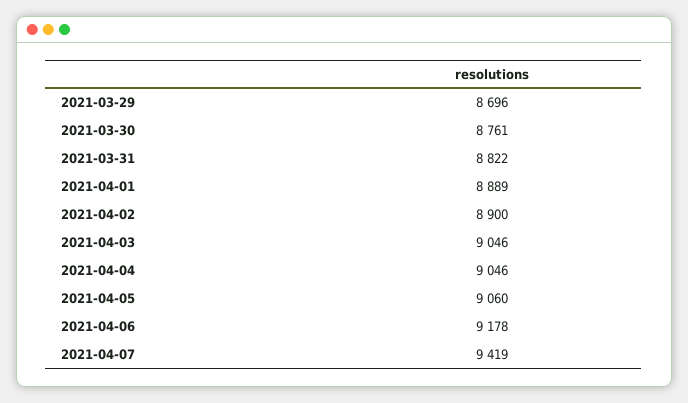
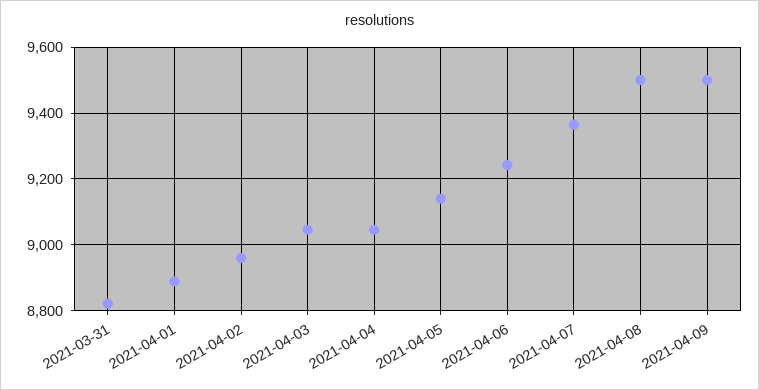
2021-03-29: 8696 -> none
2021-03-30: 8761 -> none
2021-04-02: 8900 -> 8960
2021-04-05: 9060 -> 9140
2021-04-06: 9178 -> 9240
2021-04-07: 9419 -> 9360
2021-04-08: none -> 9500
2021-04-09: none -> 9500

